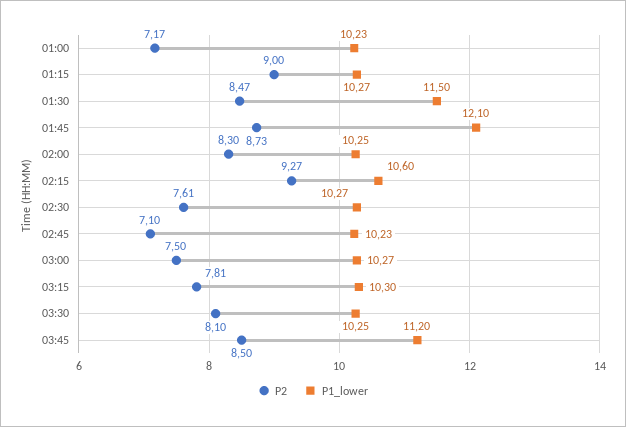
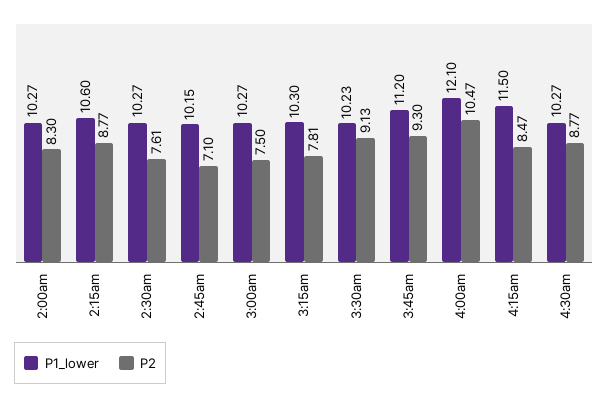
P2, 01:00: 7.17 -> none
P1_lower, 01:00: 10.23 -> none
P2, 01:15: 9 -> none
P1_lower, 01:15: 10.27 -> none
P2, 01:30: 8.47 -> none
P1_lower, 01:30: 11.5 -> none
P2, 01:45: 8.73 -> none
P1_lower, 01:45: 12.1 -> none
P1_lower, 02:00: 10.25 -> 10.27
P2, 02:15: 9.27 -> 8.77
P1_lower, 02:45: 10.23 -> 10.15
P2, 03:30: 8.1 -> 9.13
P1_lower, 03:30: 10.25 -> 10.23
P2, 03:45: 8.5 -> 9.3
P1_lower, 4:00am: none -> 12.1
P2, 4:00am: none -> 10.47
P1_lower, 4:15am: none -> 11.5
P2, 4:15am: none -> 8.47
P1_lower, 4:30am: none -> 10.27
P2, 4:30am: none -> 8.77

